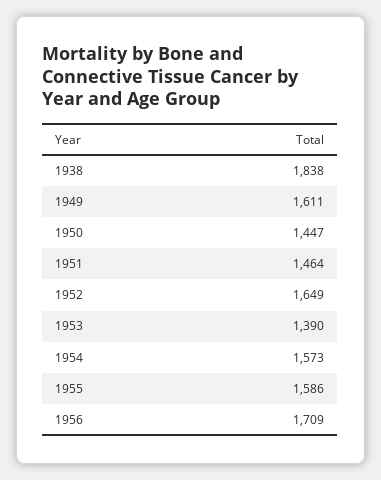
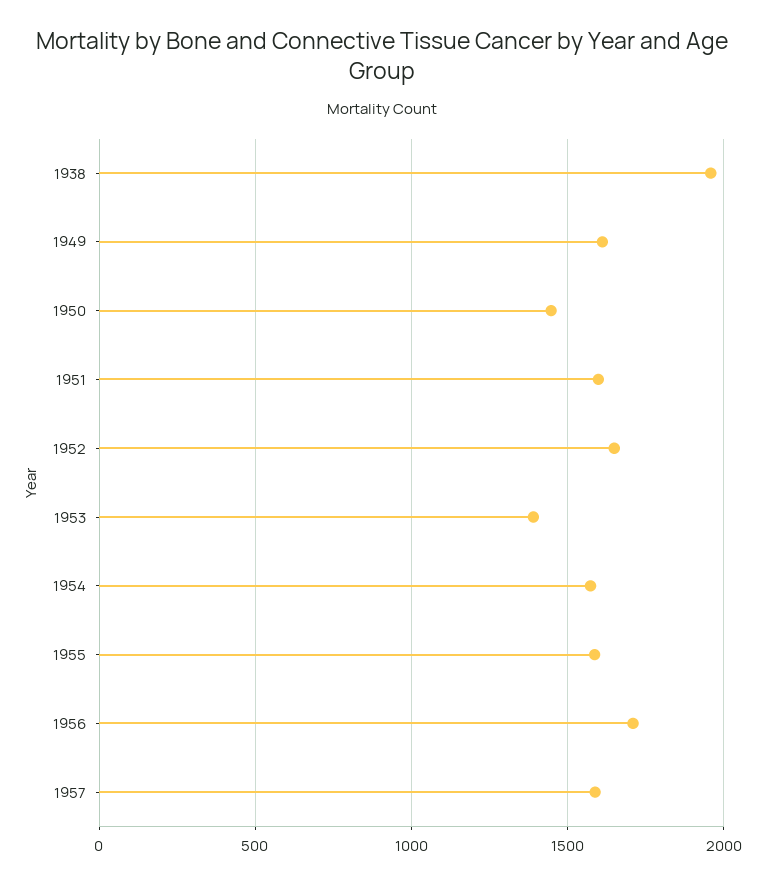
1938: 1838 -> 1950
1951: 1464 -> 1600
1957: none -> 1600

